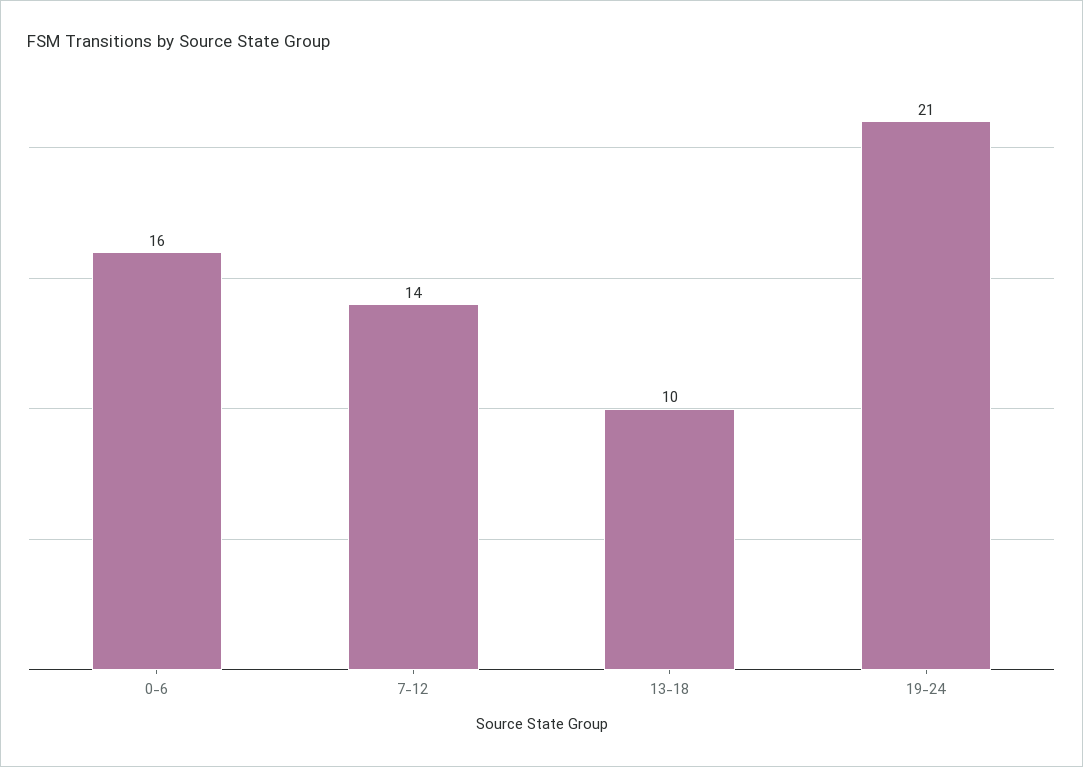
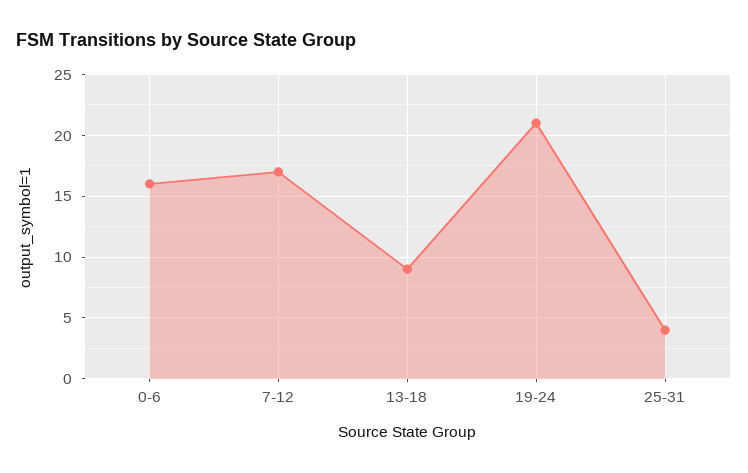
7-12: 14 -> 17
13-18: 10 -> 9
25-31: none -> 4

